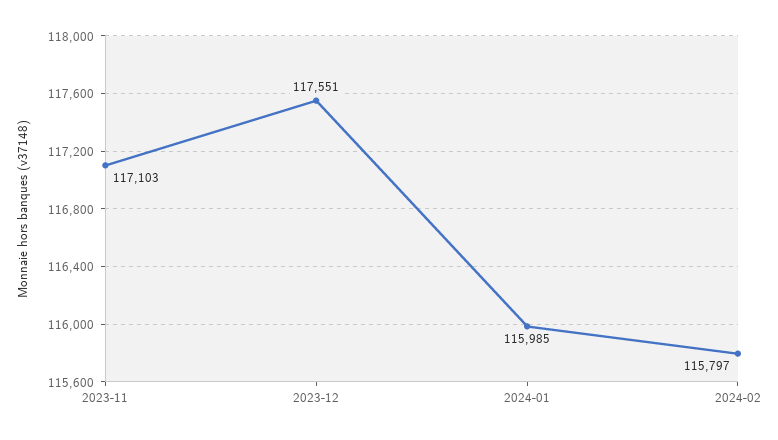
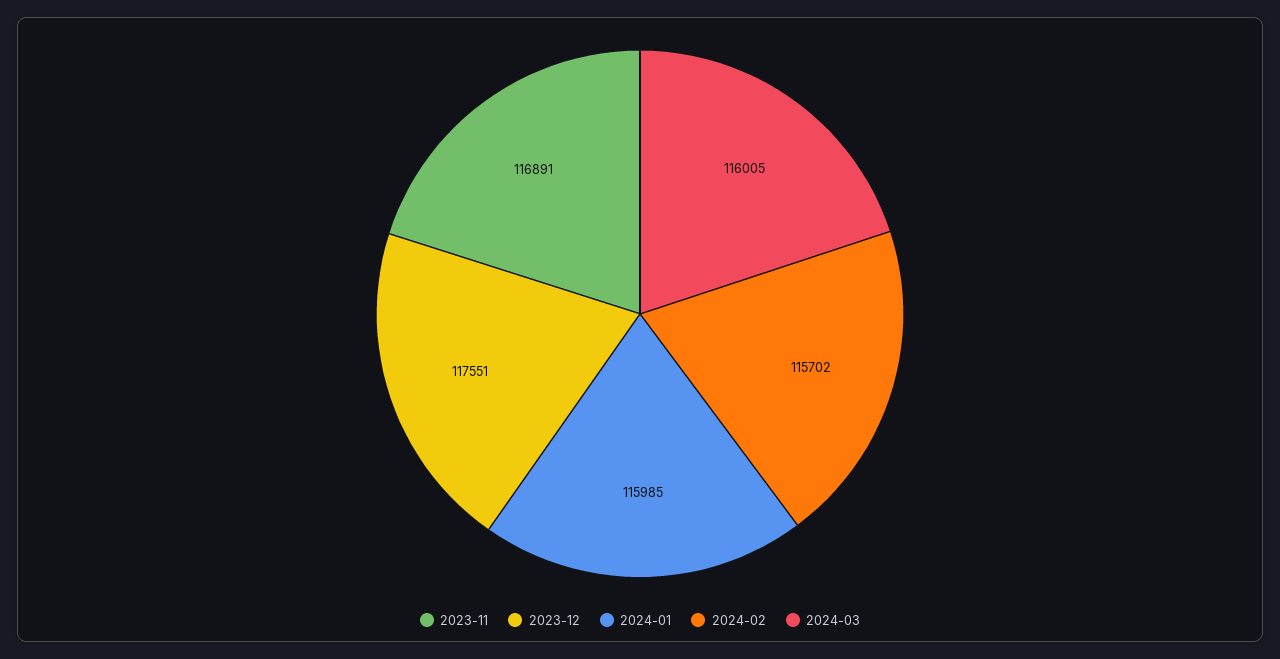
2023-11: 117103 -> 116891
2024-02: 115797 -> 115702
2024-03: none -> 116005

